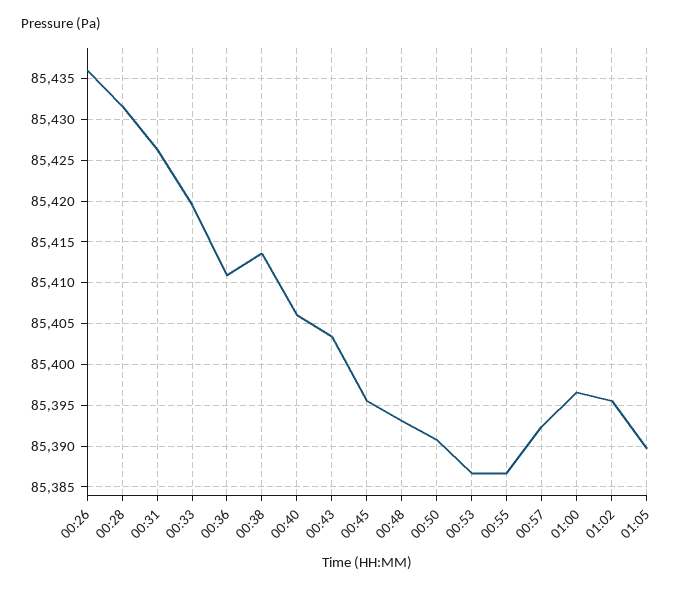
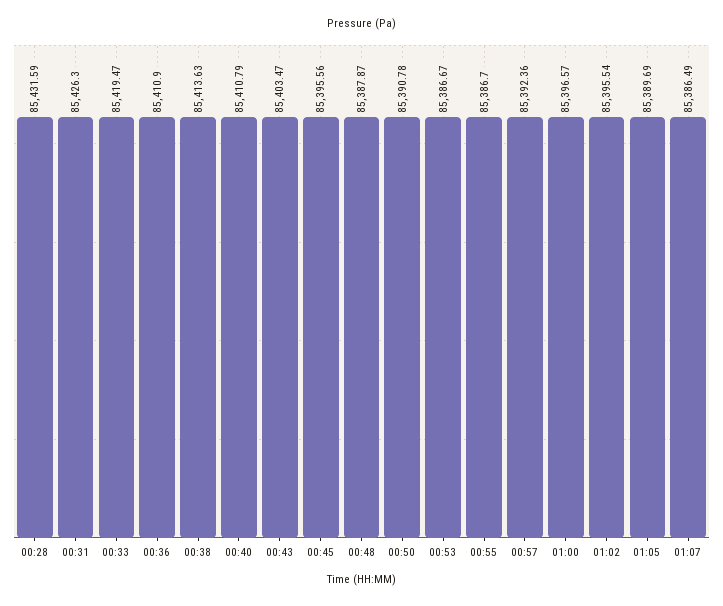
00:26: 85436 -> none
00:40: 85406 -> 85410.79
00:48: 85393 -> 85387.87
01:07: none -> 85386.49

